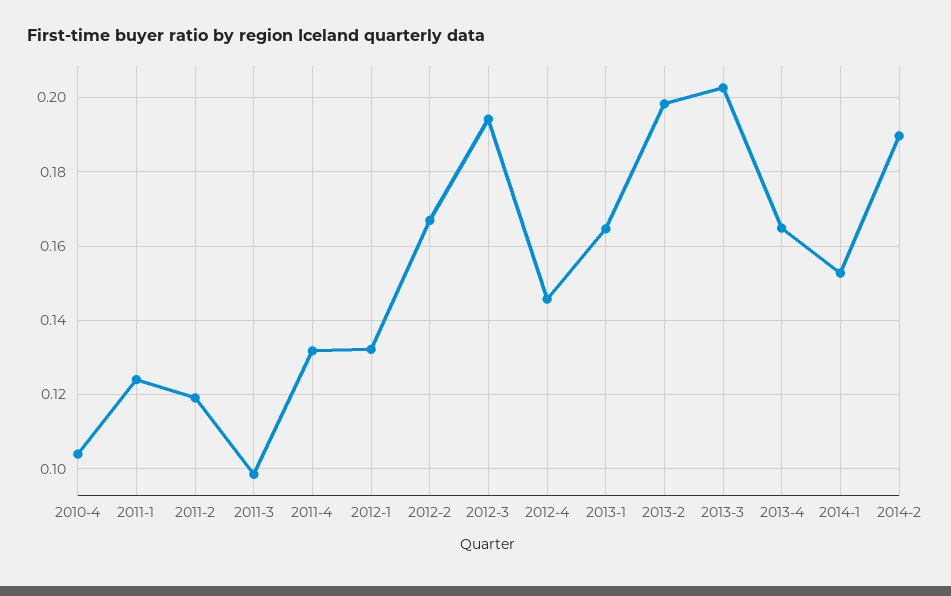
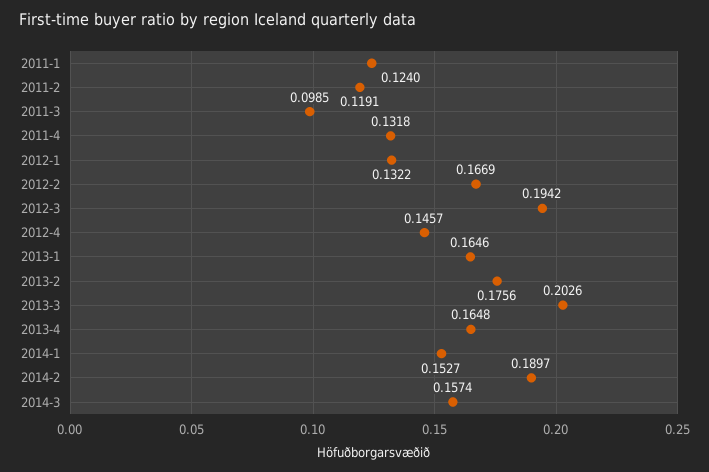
2010-4: 0.104 -> none
2013-2: 0.198 -> 0.1756
2014-3: none -> 0.1574

